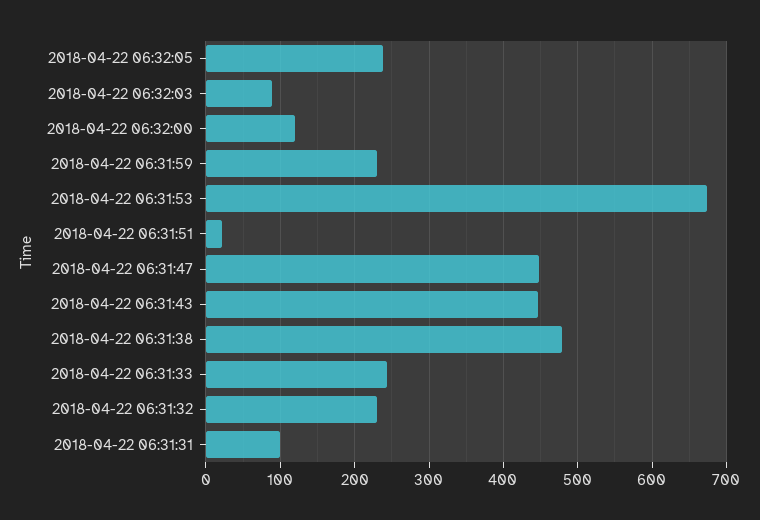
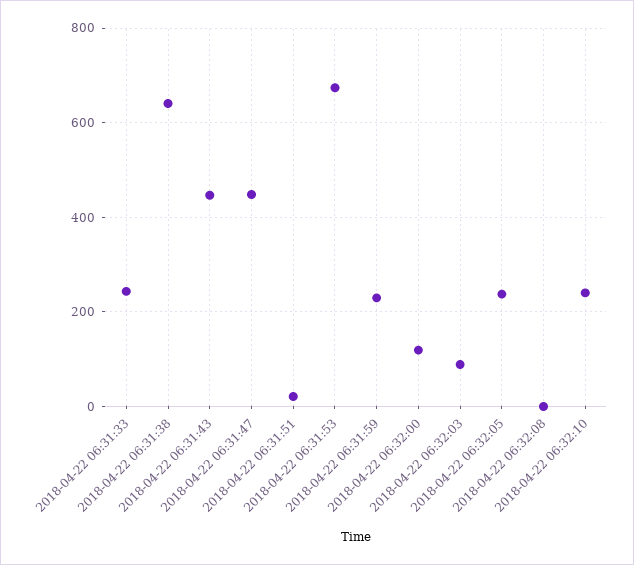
2018-04-22 06:31:38: 480 -> 640
2018-04-22 06:31:32: 230 -> none
2018-04-22 06:31:31: 100 -> none
2018-04-22 06:32:08: none -> 0
2018-04-22 06:32:10: none -> 240

